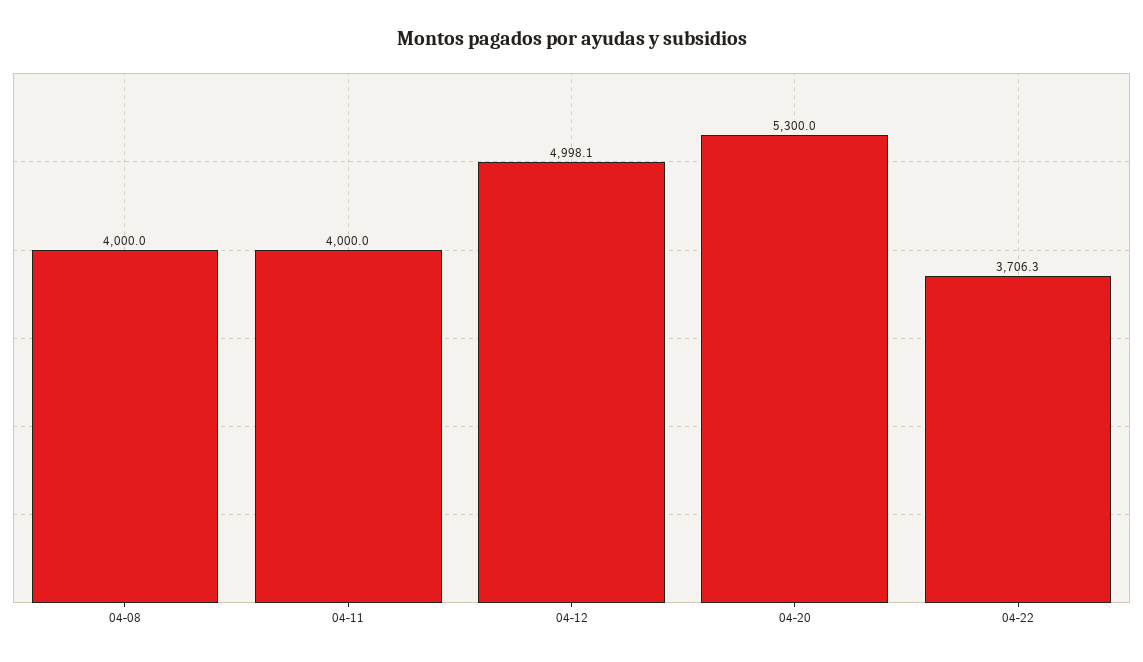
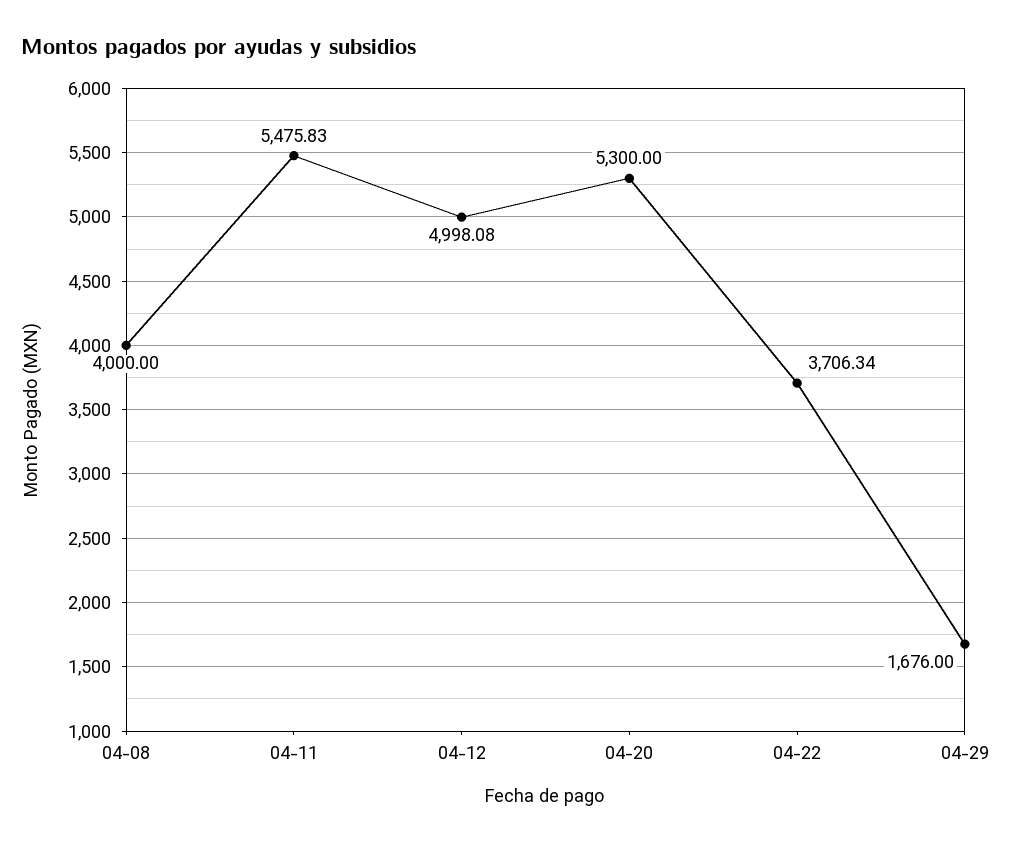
04-11: 4000 -> 5475.83
04-29: none -> 1676

